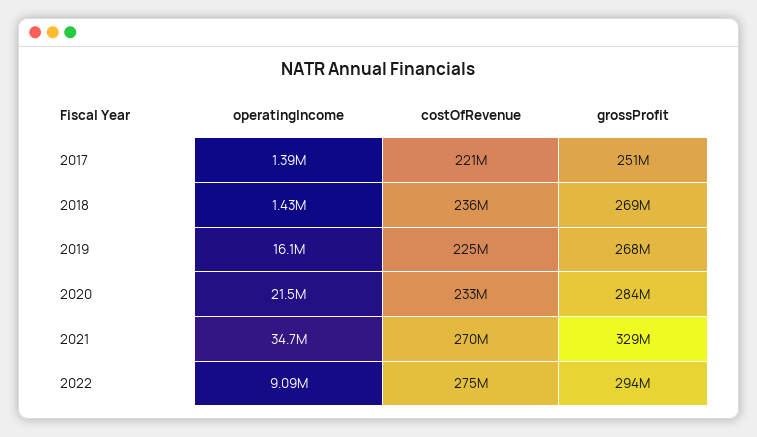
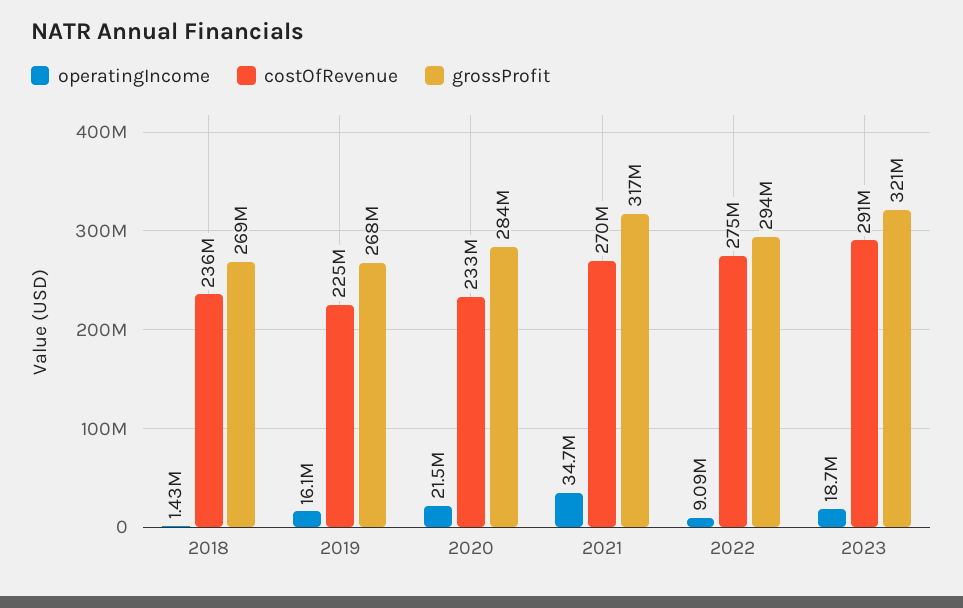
operatingIncome, 2017: 1390000 -> none
costOfRevenue, 2017: 221000000 -> none
grossProfit, 2017: 251000000 -> none
grossProfit, 2021: 329000000 -> 317000000
operatingIncome, 2023: none -> 18700000
costOfRevenue, 2023: none -> 291000000
grossProfit, 2023: none -> 321000000

